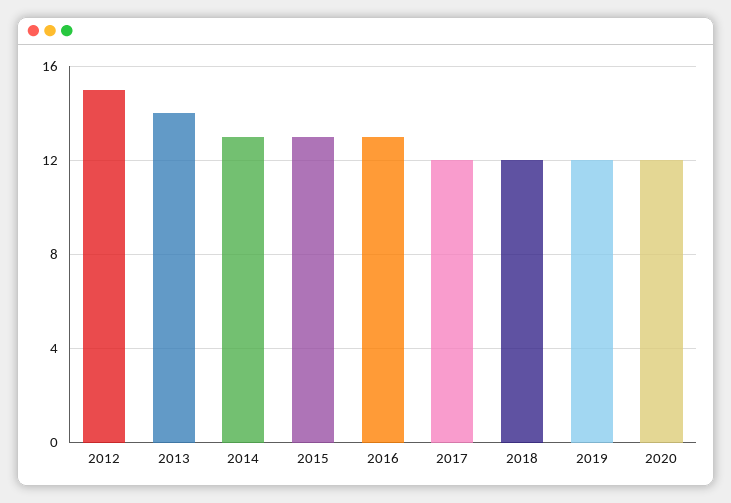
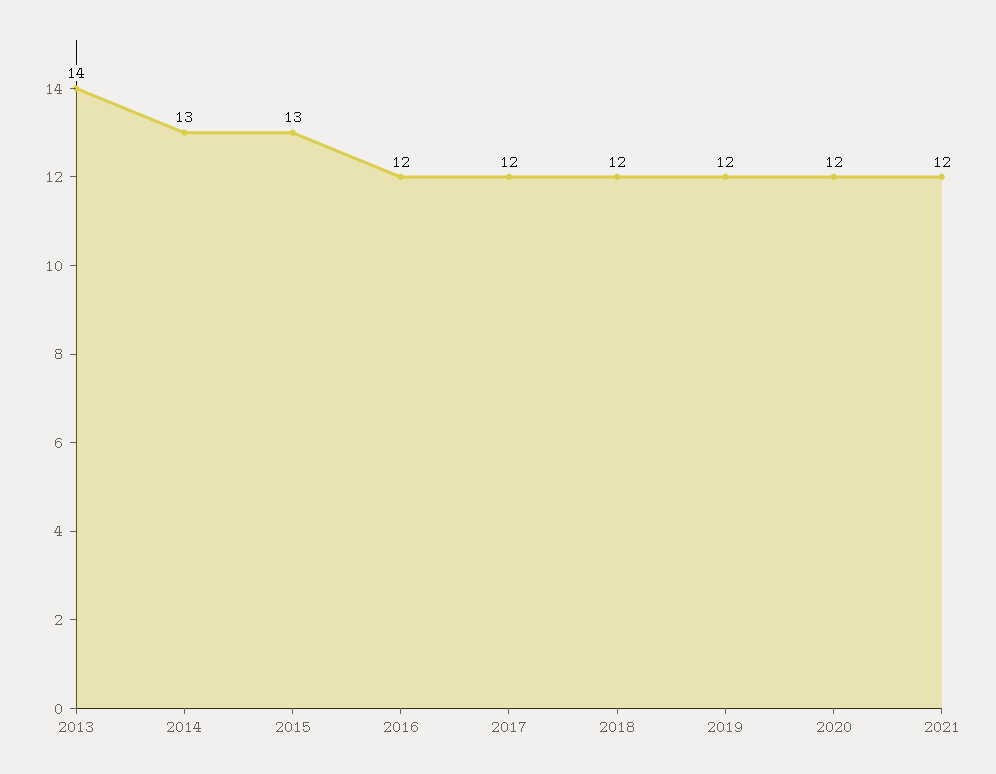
2012: 15 -> none
2016: 13 -> 12
2021: none -> 12

